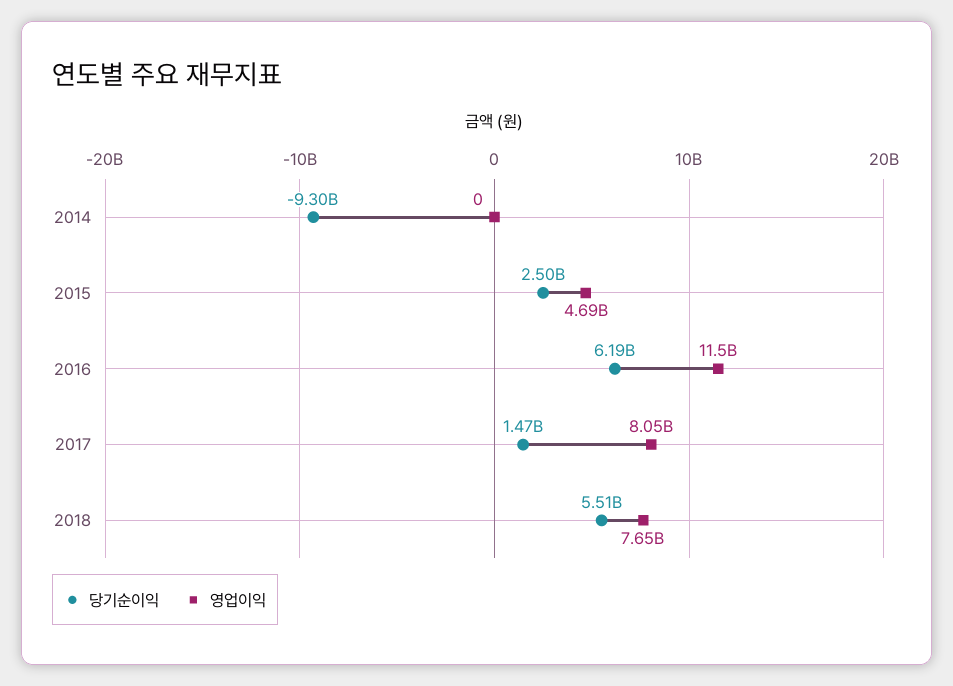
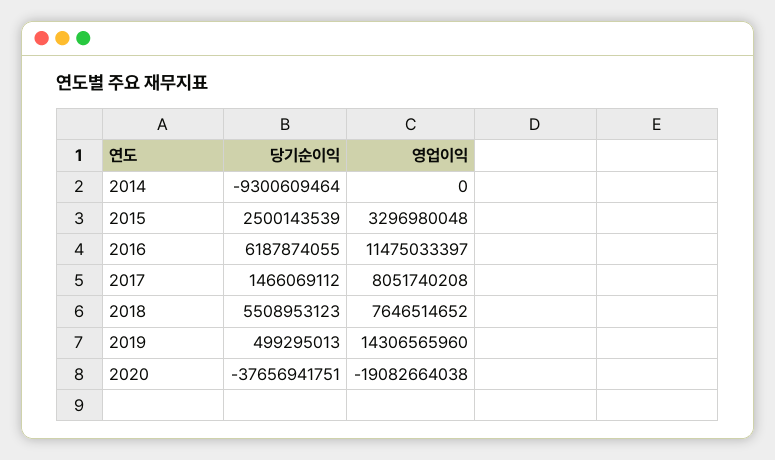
영업이익, 2015: 4690000000 -> 3296980048
당기순이익, 2019: none -> 499295013
영업이익, 2019: none -> 14306565960
당기순이익, 2020: none -> -37656941751
영업이익, 2020: none -> -19082664038

